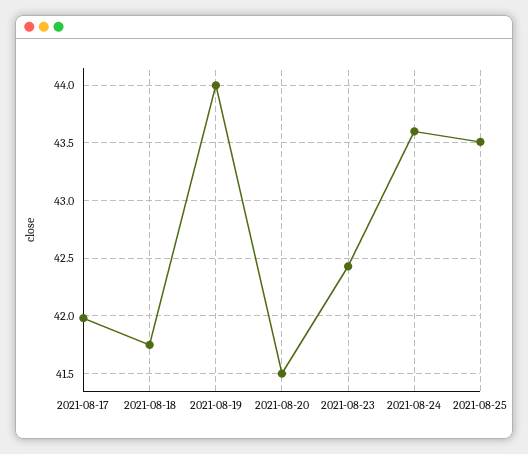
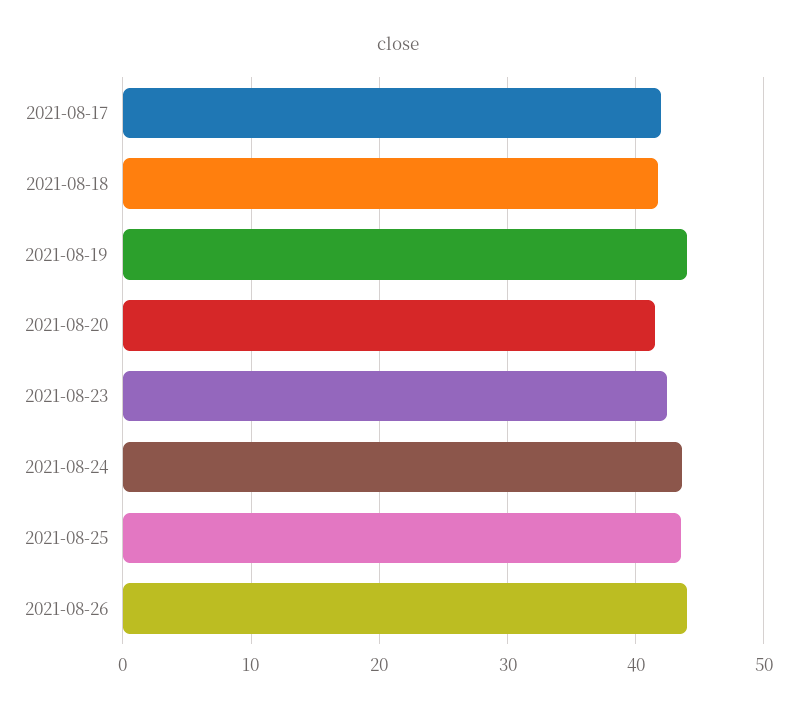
2021-08-26: none -> 44

